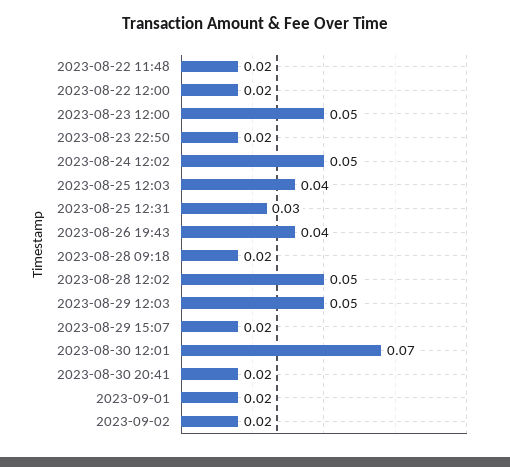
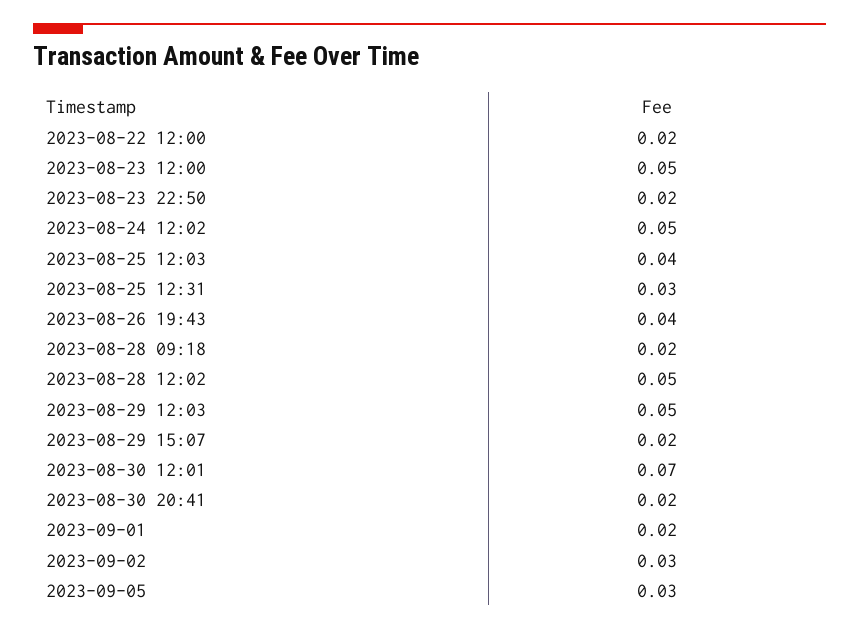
2023-08-22 11:48: 0.02 -> none
2023-09-02: 0.02 -> 0.03
2023-09-05: none -> 0.03

